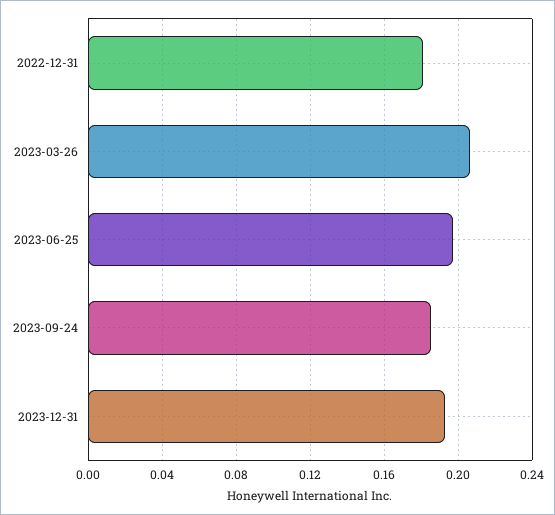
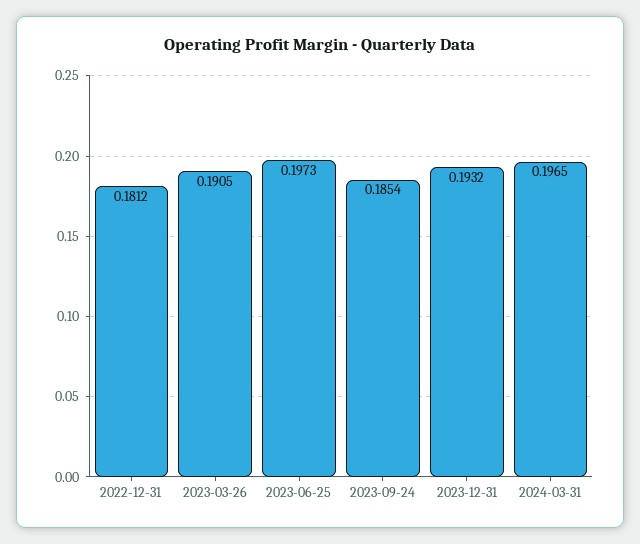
2023-03-26: 0.205 -> 0.1905
2024-03-31: none -> 0.1965

